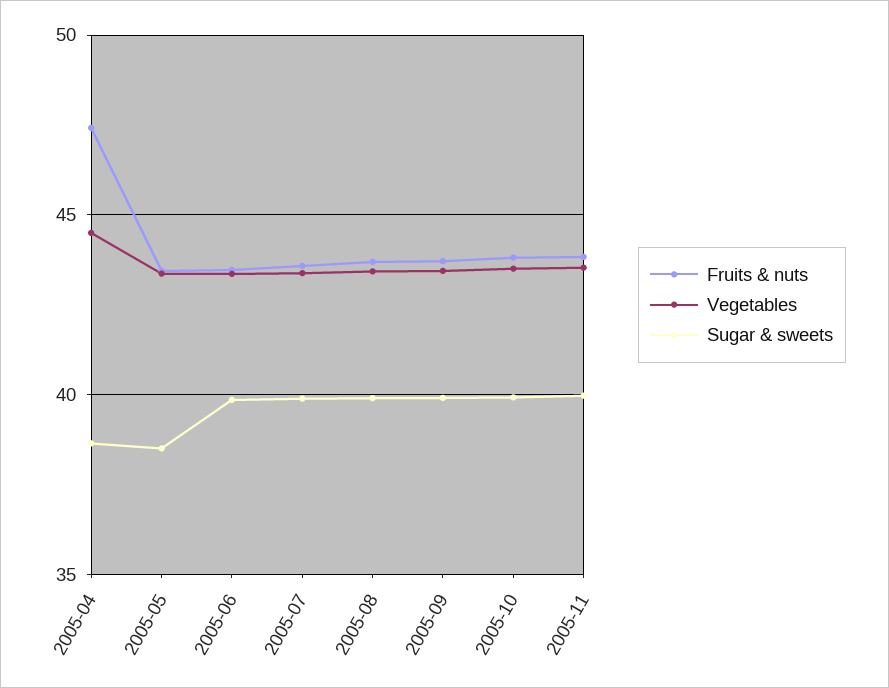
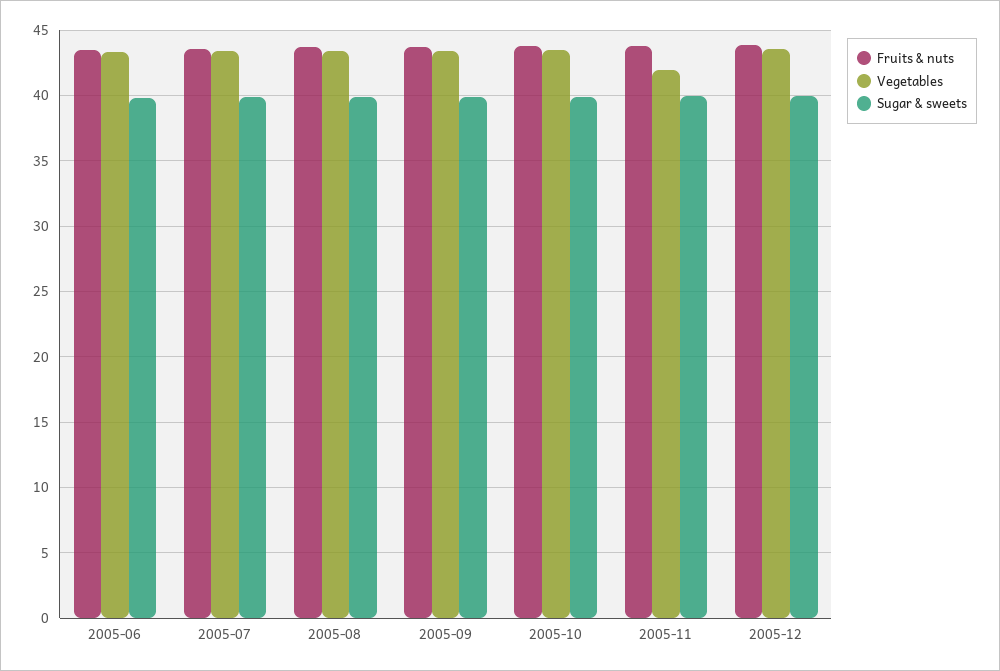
Fruits & nuts, 2005-04: 47.5 -> none
Vegetables, 2005-04: 44.5 -> none
Sugar & sweets, 2005-04: 38.5 -> none
Fruits & nuts, 2005-05: 43.5 -> none
Vegetables, 2005-05: 43.5 -> none
Sugar & sweets, 2005-05: 38.5 -> none
Vegetables, 2005-11: 43.5 -> 42
Fruits & nuts, 2005-12: none -> 44
Vegetables, 2005-12: none -> 43.5
Sugar & sweets, 2005-12: none -> 40

